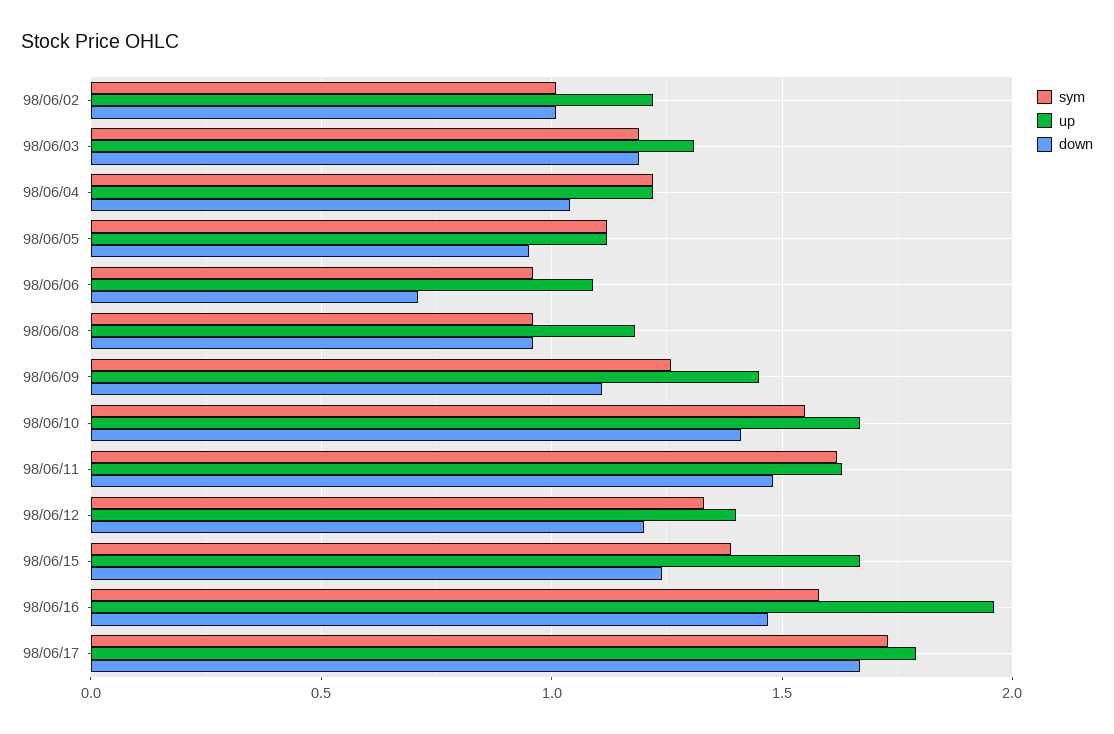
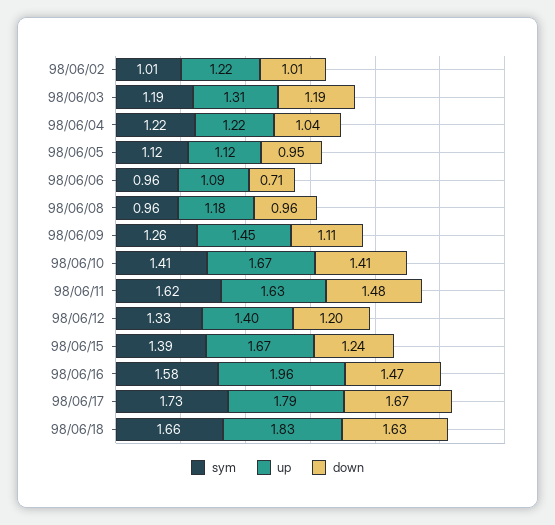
sym, 98/06/10: 1.55 -> 1.41
sym, 98/06/18: none -> 1.66
up, 98/06/18: none -> 1.83
down, 98/06/18: none -> 1.63

